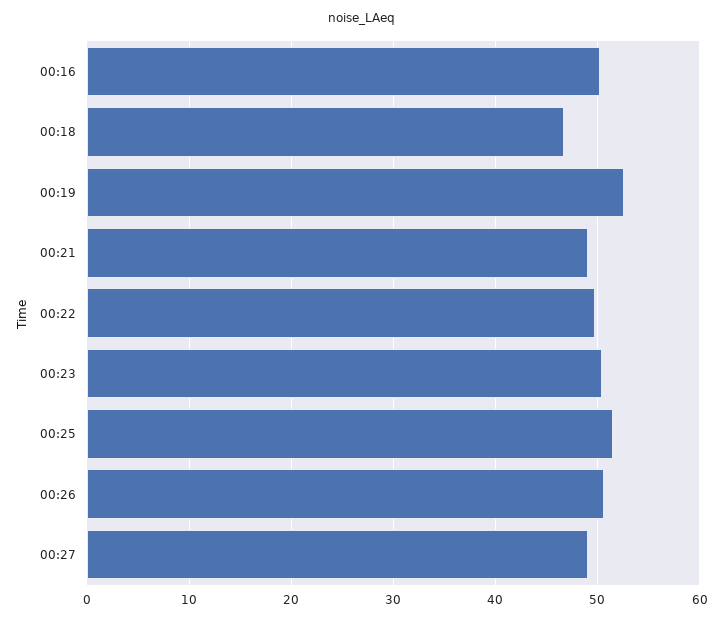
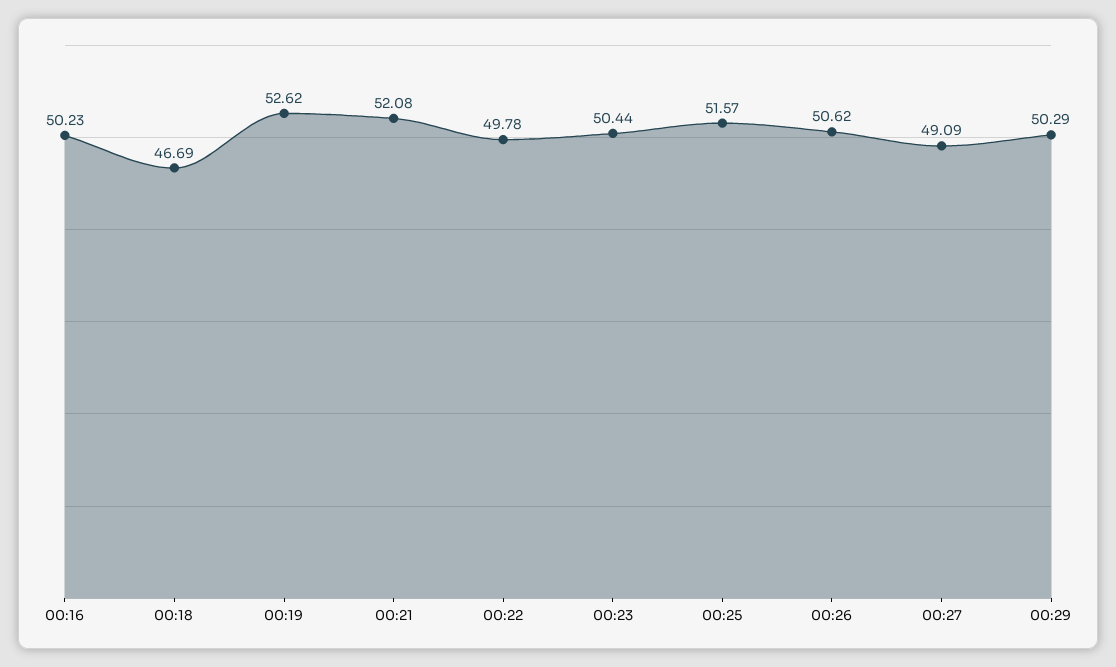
00:21: 49 -> 52.08
00:29: none -> 50.29

